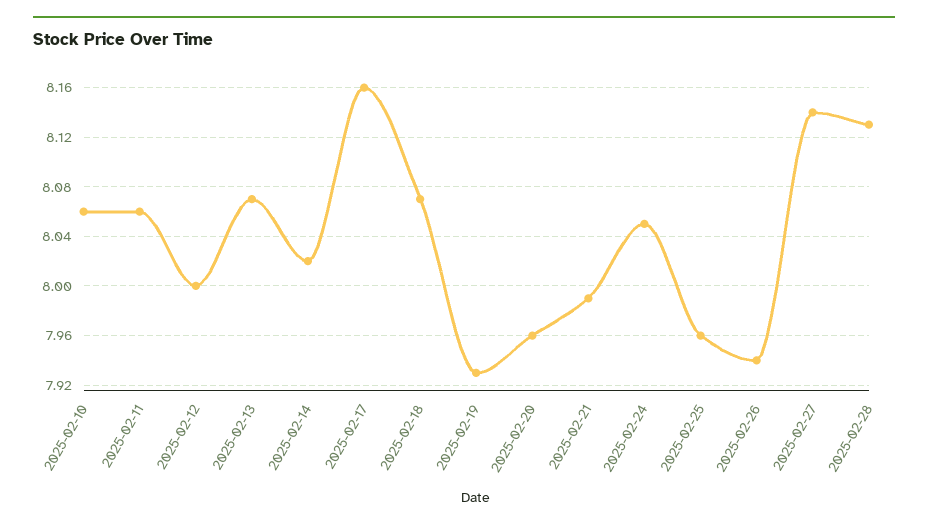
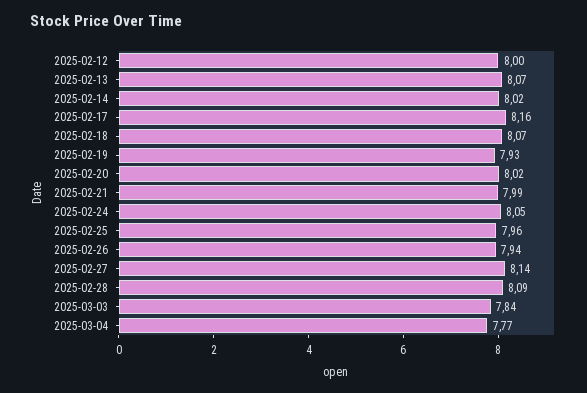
2025-02-10: 8.06 -> none
2025-02-11: 8.06 -> none
2025-02-20: 7.96 -> 8.02
2025-02-28: 8.13 -> 8.09
2025-03-03: none -> 7.84
2025-03-04: none -> 7.77

